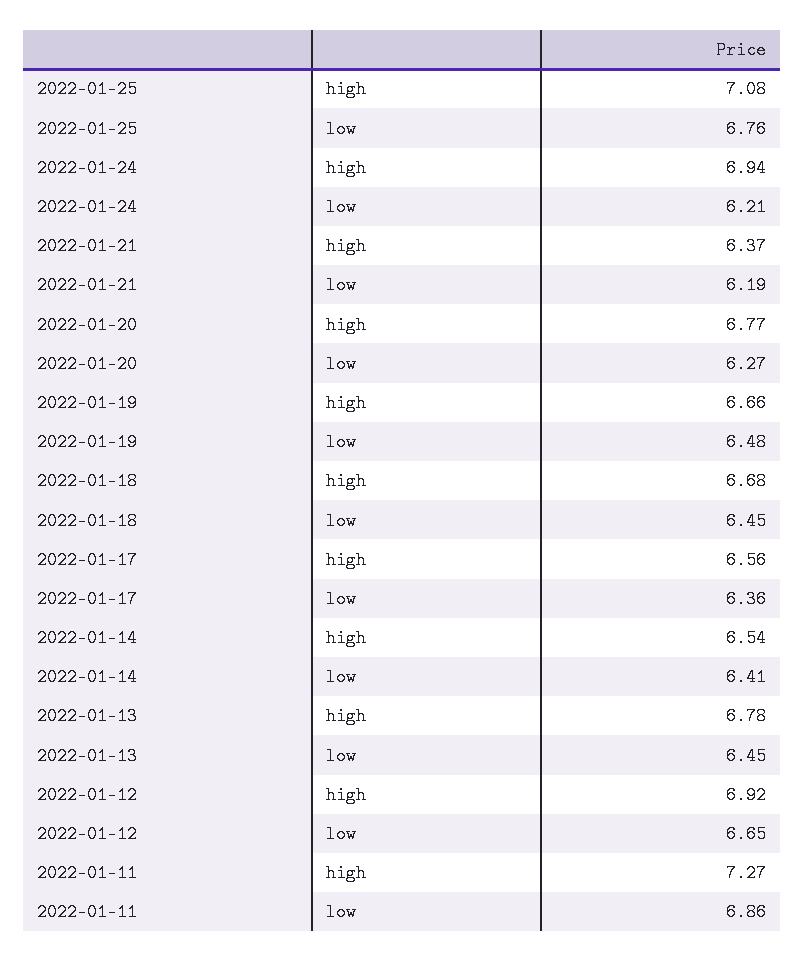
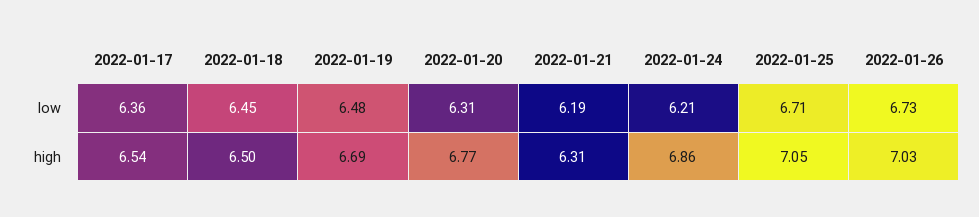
2022-01-25, high: 7.08 -> 7.05
2022-01-25, low: 6.76 -> 6.71
2022-01-24, high: 6.94 -> 6.86
2022-01-21, high: 6.37 -> 6.31
2022-01-20, low: 6.27 -> 6.31
2022-01-19, high: 6.66 -> 6.69
2022-01-18, high: 6.68 -> 6.5
2022-01-17, high: 6.56 -> 6.54
2022-01-14, high: 6.54 -> none
2022-01-14, low: 6.41 -> none
2022-01-13, high: 6.78 -> none
2022-01-13, low: 6.45 -> none
2022-01-12, high: 6.92 -> none
2022-01-12, low: 6.65 -> none
2022-01-11, high: 7.27 -> none
2022-01-11, low: 6.86 -> none
2022-01-26, low: none -> 6.73
2022-01-26, high: none -> 7.03

